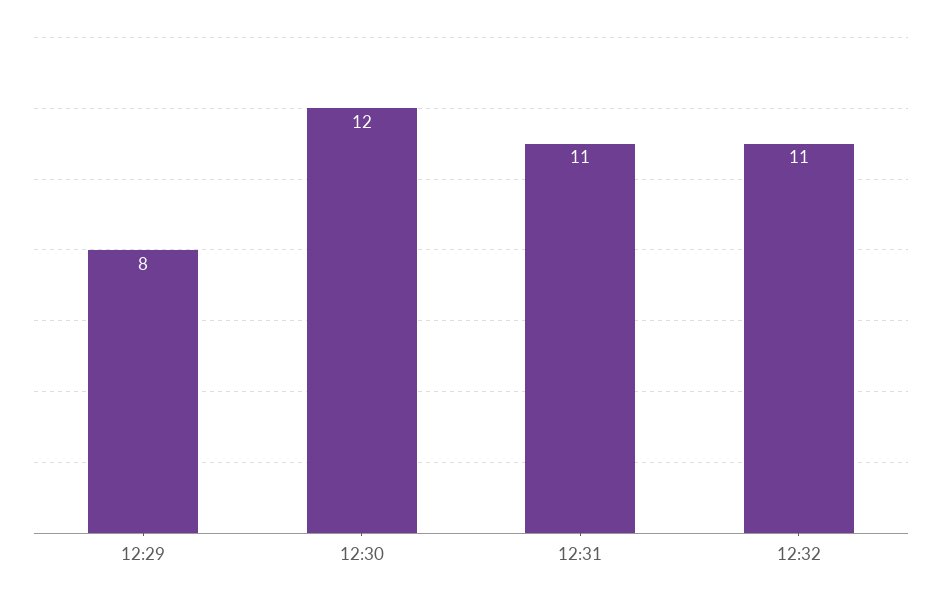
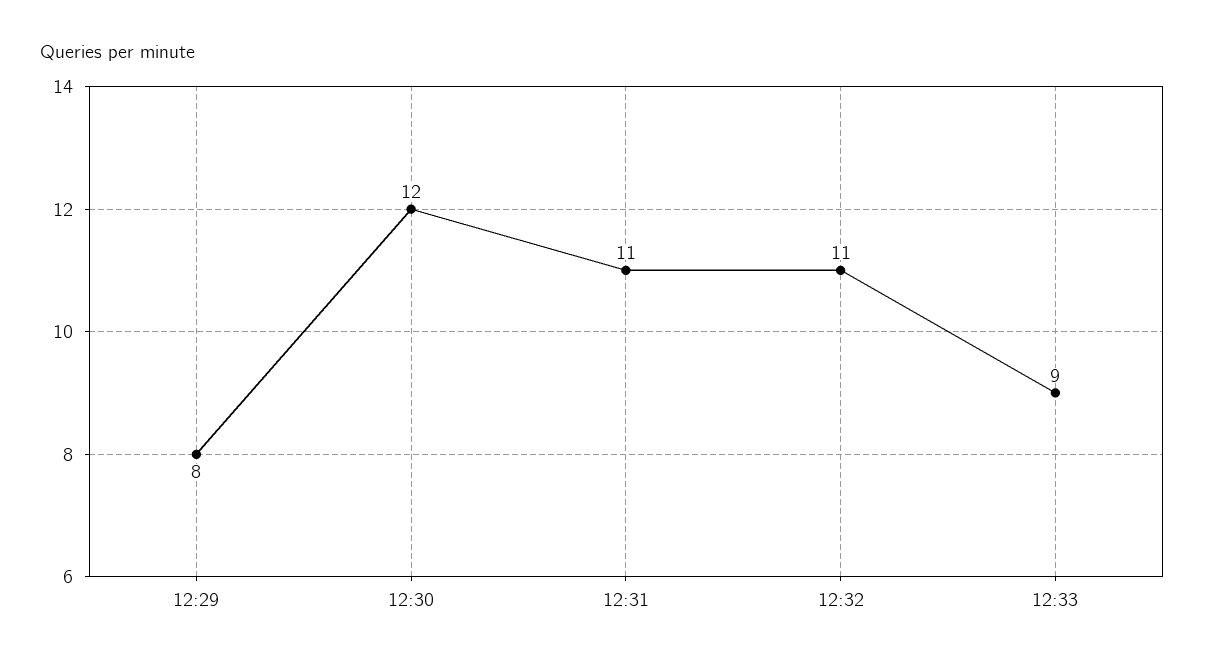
12:33: none -> 9

